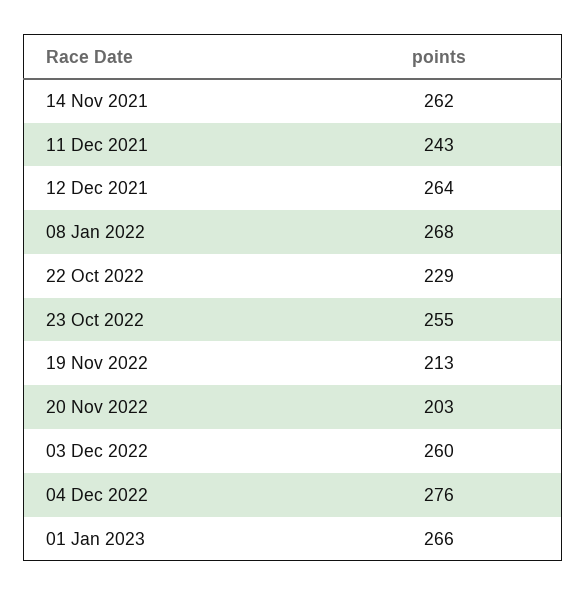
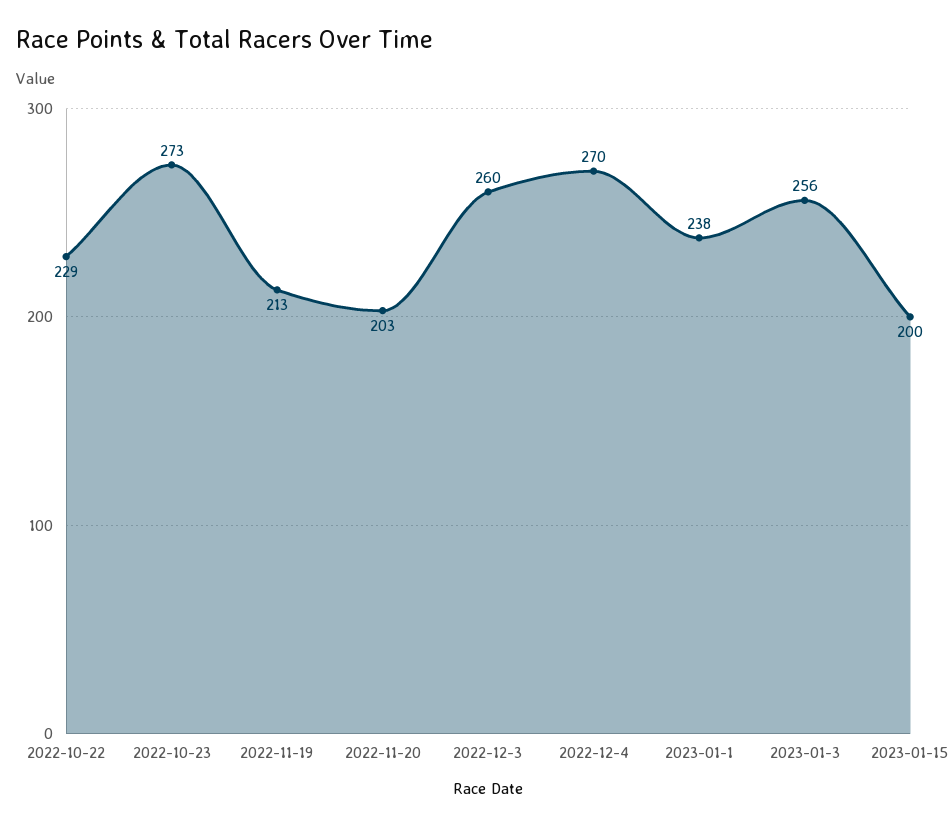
14 Nov 2021: 262 -> none
11 Dec 2021: 243 -> none
12 Dec 2021: 264 -> none
08 Jan 2022: 268 -> none
23 Oct 2022: 255 -> 273
04 Dec 2022: 276 -> 270
01 Jan 2023: 266 -> 238
2023-01-3: none -> 256
2023-01-15: none -> 200

